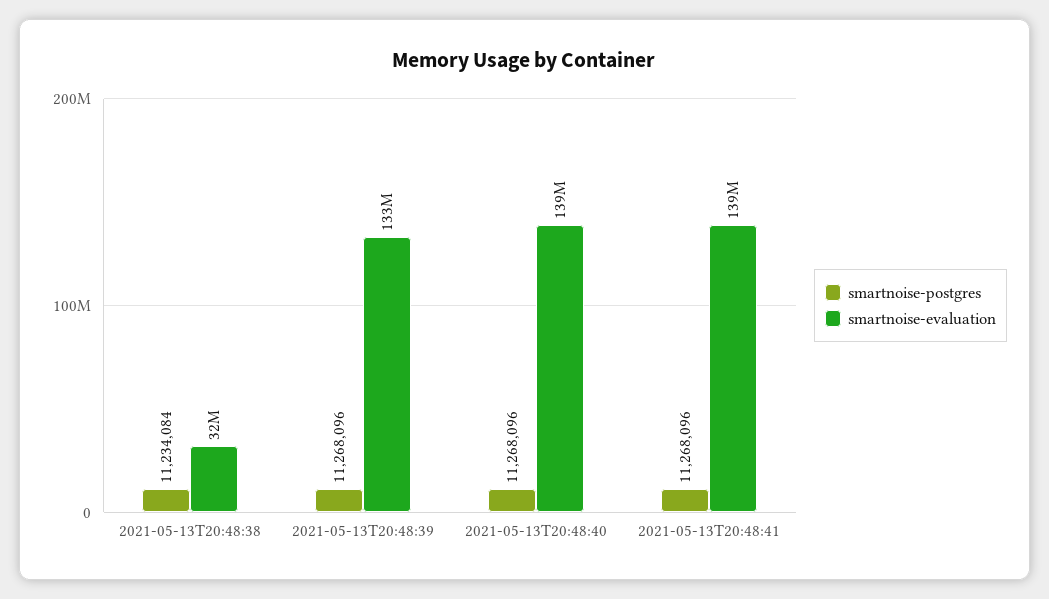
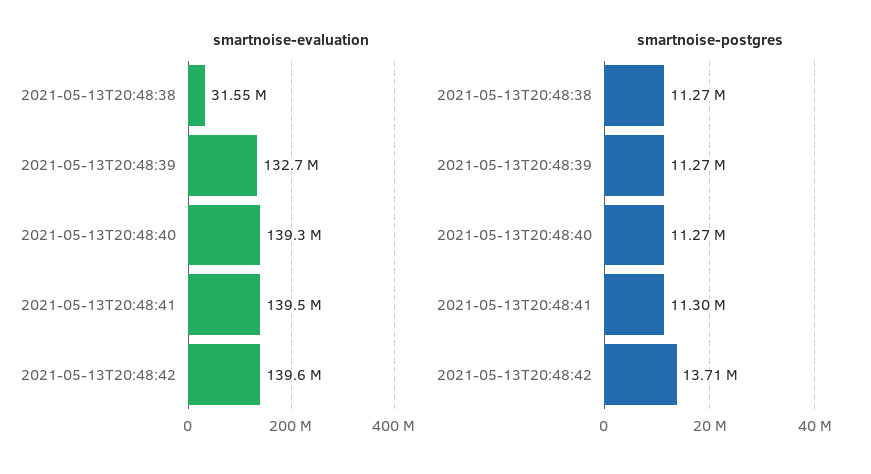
smartnoise-postgres, 2021-05-13T20:48:38: 11234084 -> 11270000
smartnoise-postgres, 2021-05-13T20:48:41: 11268096 -> 11300000
smartnoise-evaluation, 2021-05-13T20:48:42: none -> 139600000
smartnoise-postgres, 2021-05-13T20:48:42: none -> 13710000

